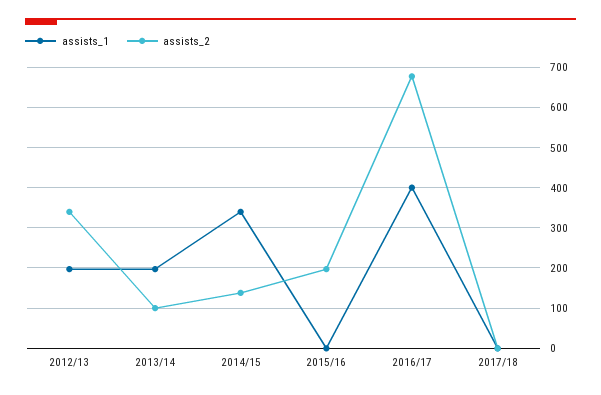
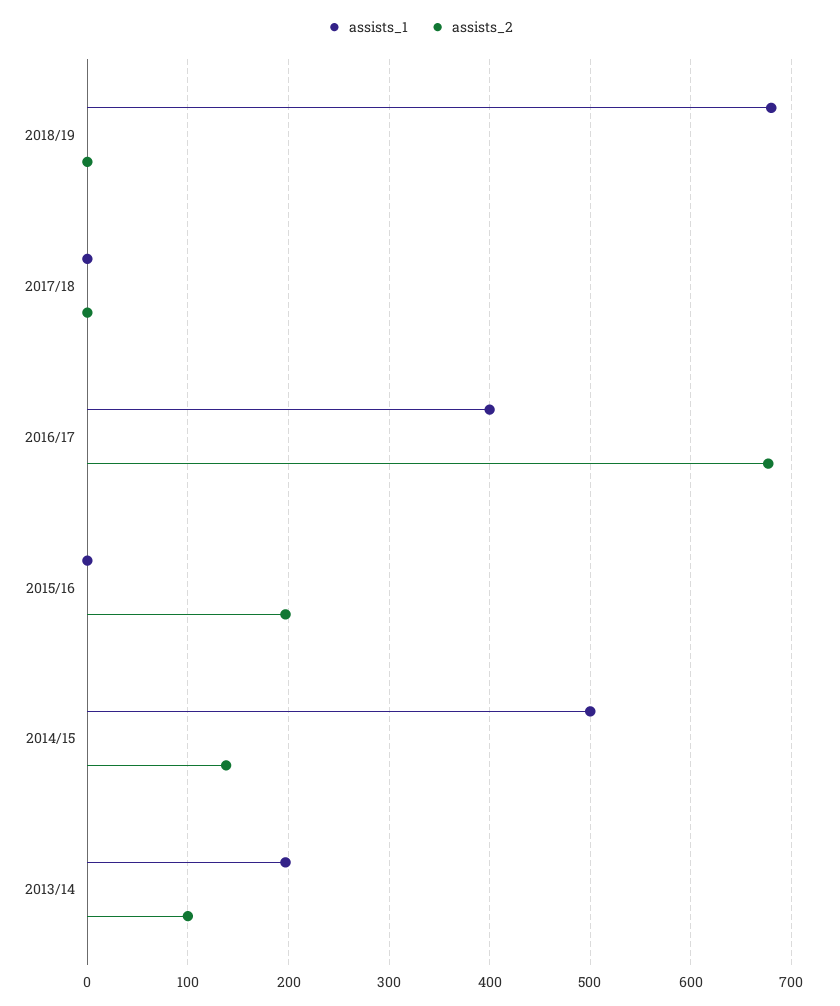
assists_1, 2012/13: 200 -> none
assists_2, 2012/13: 340 -> none
assists_1, 2014/15: 340 -> 500
assists_1, 2018/19: none -> 680
assists_2, 2018/19: none -> 0

